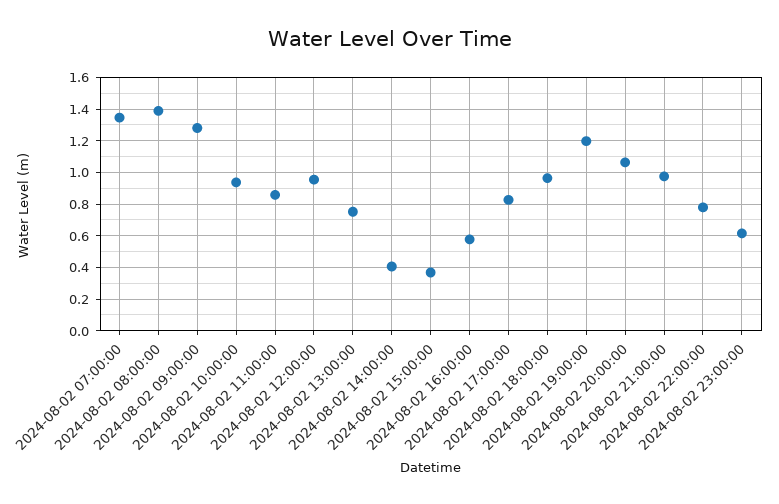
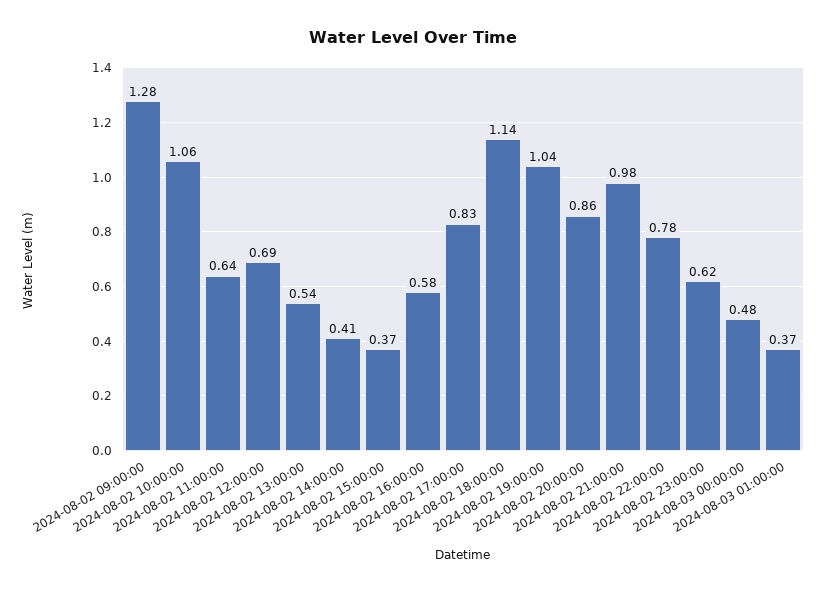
2024-08-02 07:00:00: 1.35 -> none
2024-08-02 08:00:00: 1.4 -> none
2024-08-02 10:00:00: 0.95 -> 1.06
2024-08-02 11:00:00: 0.85 -> 0.64
2024-08-02 12:00:00: 0.95 -> 0.69
2024-08-02 13:00:00: 0.75 -> 0.54
2024-08-02 18:00:00: 0.95 -> 1.14
2024-08-02 19:00:00: 1.2 -> 1.04
2024-08-02 20:00:00: 1.05 -> 0.86
2024-08-03 00:00:00: none -> 0.48
2024-08-03 01:00:00: none -> 0.37

